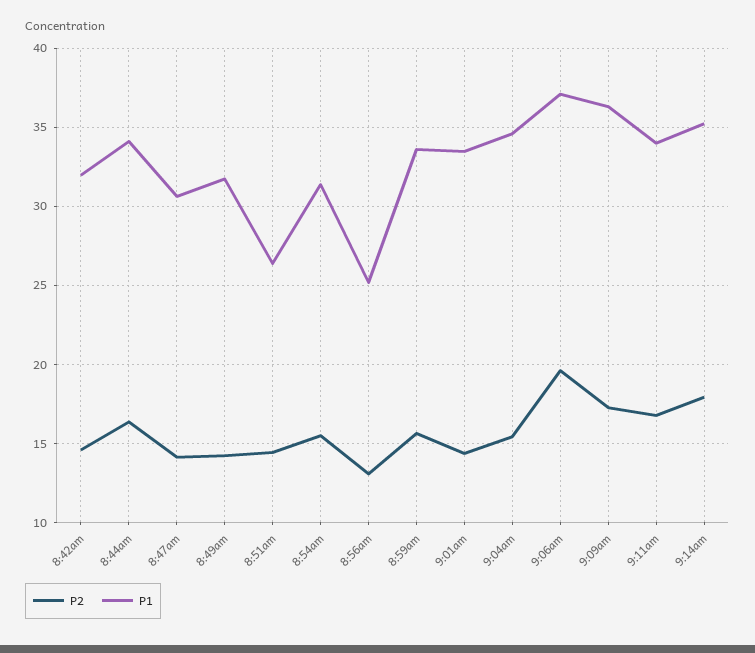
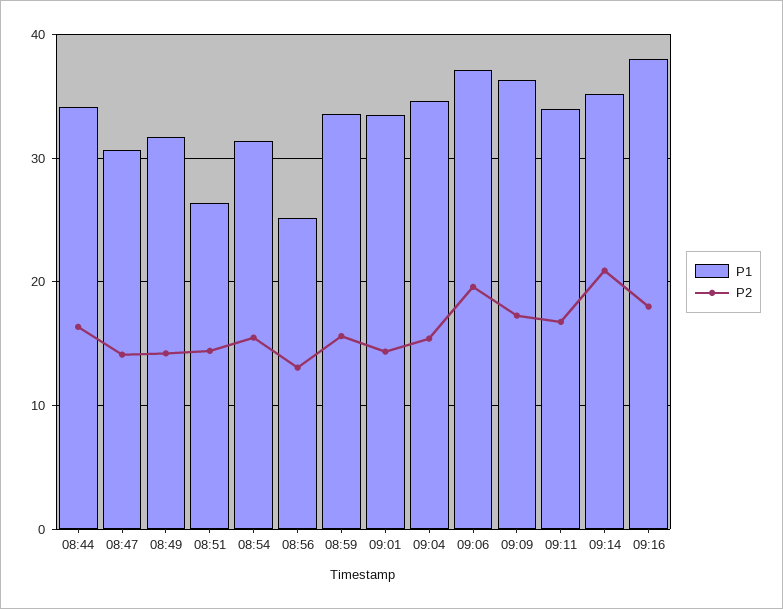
P2, 8:42am: 14.5 -> none
P1, 8:42am: 32 -> none
P2, 9:14am: 18 -> 21
P1, 09:16: none -> 38
P2, 09:16: none -> 18

